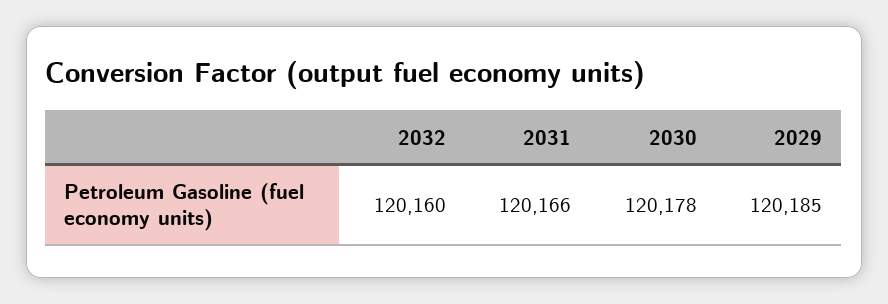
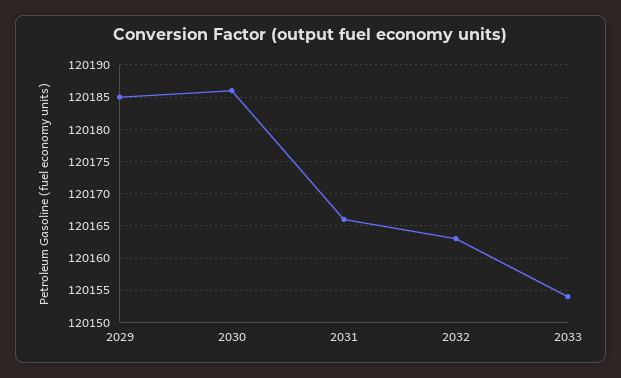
2032: 120160 -> 120163
2030: 120178 -> 120186
2033: none -> 120154

